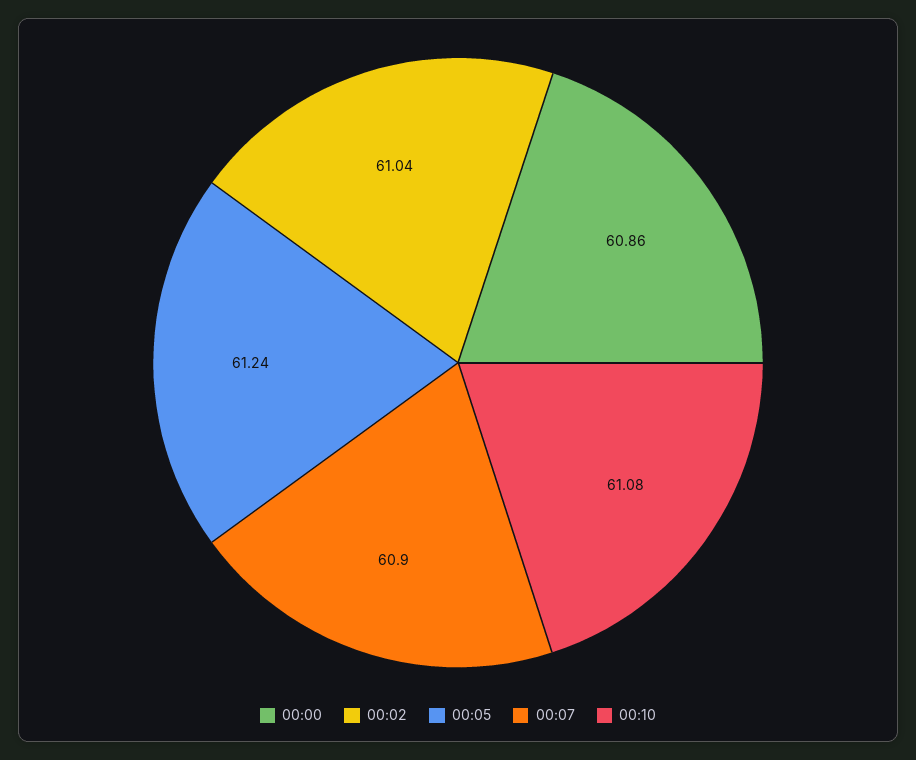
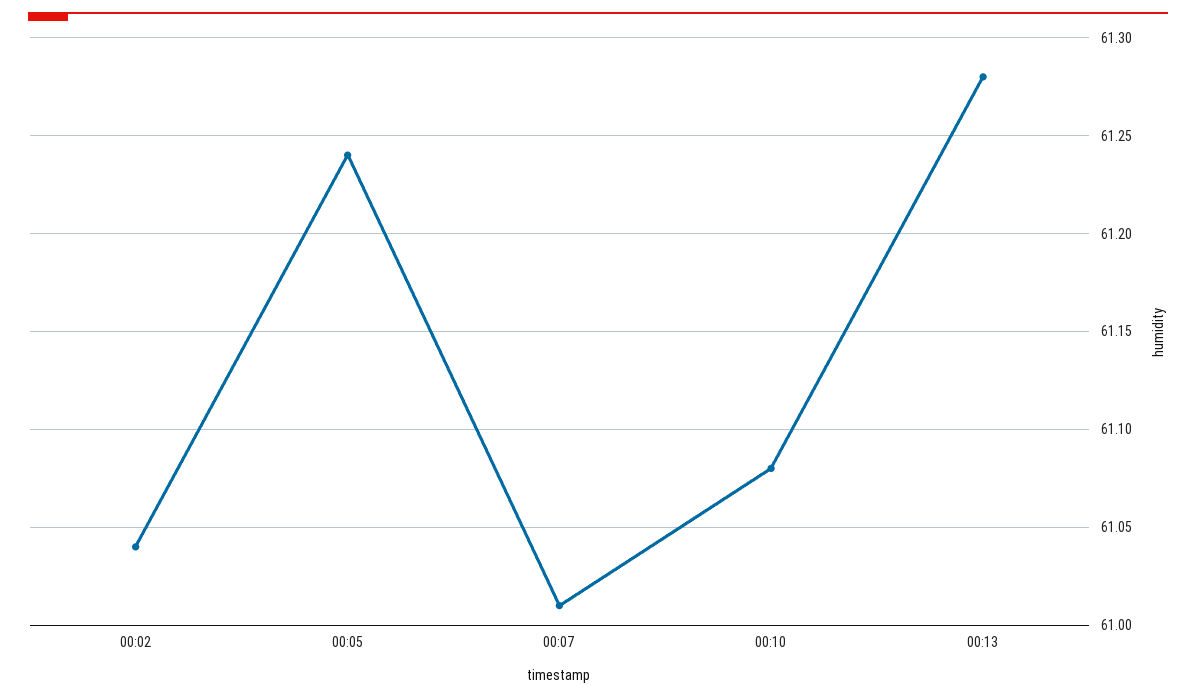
00:00: 60.86 -> none
00:07: 60.9 -> 61.01
00:13: none -> 61.28

